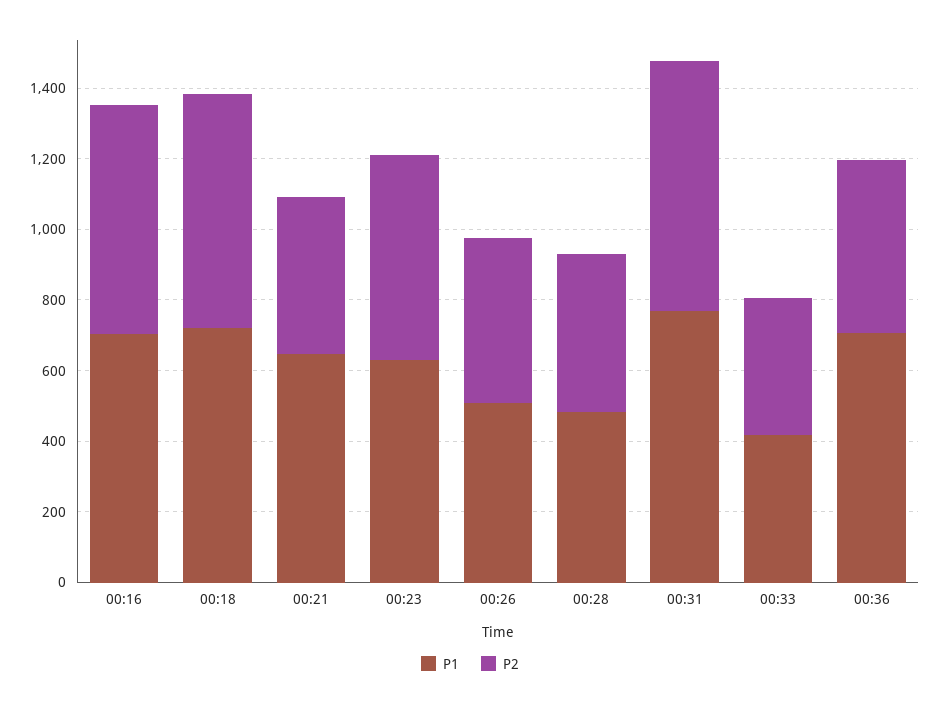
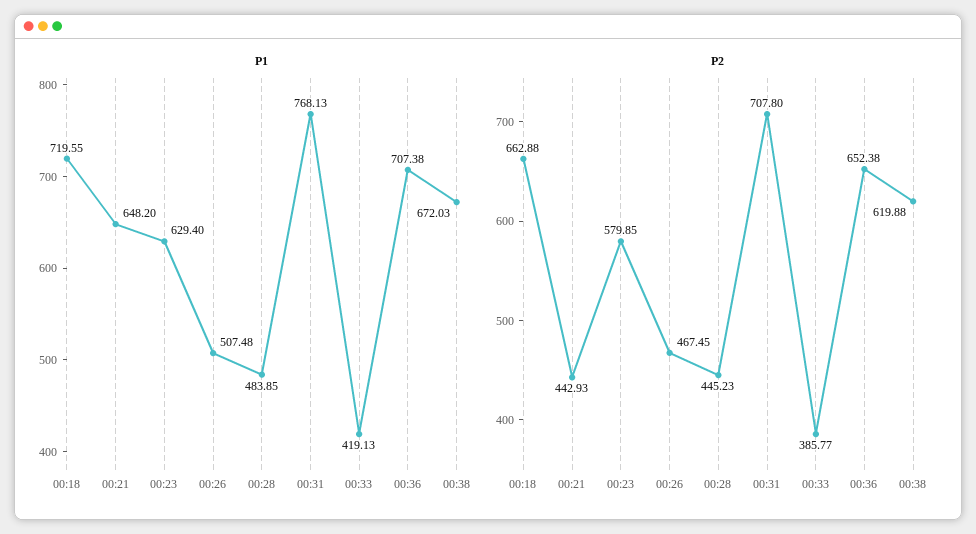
P1, 00:16: 700 -> none
P2, 00:16: 650 -> none
P2, 00:36: 500 -> 652.38
P1, 00:38: none -> 672.03
P2, 00:38: none -> 619.88

